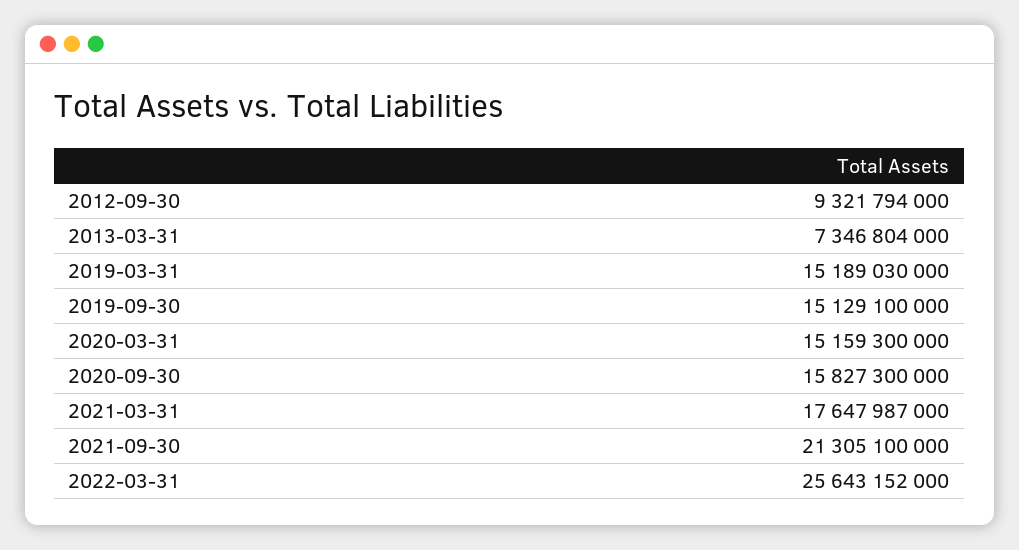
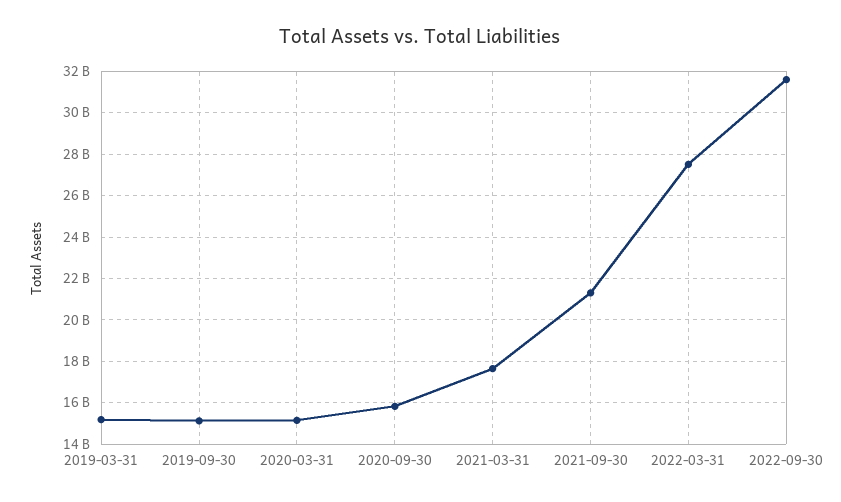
2012-09-30: 9321794000 -> none
2013-03-31: 7346804000 -> none
2022-03-31: 25643152000 -> 27500000000
2022-09-30: none -> 31500000000

